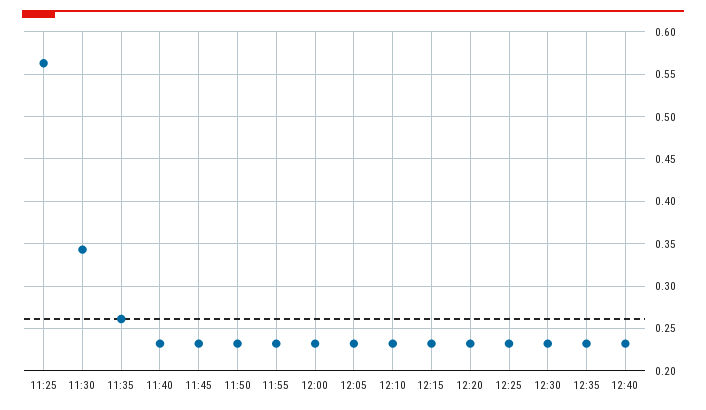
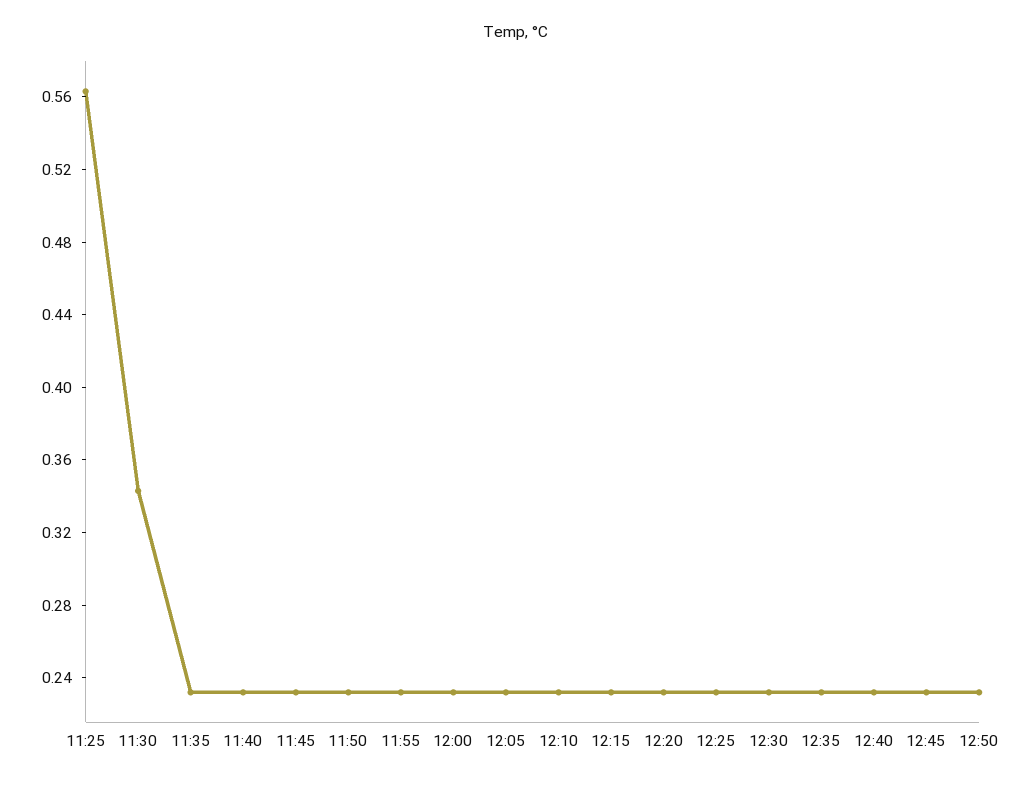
11:35: 0.26 -> 0.23
12:45: none -> 0.23
12:50: none -> 0.23

